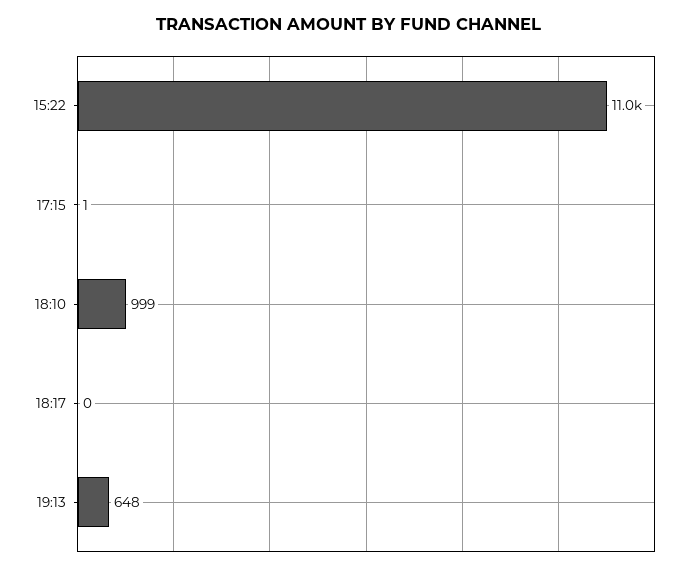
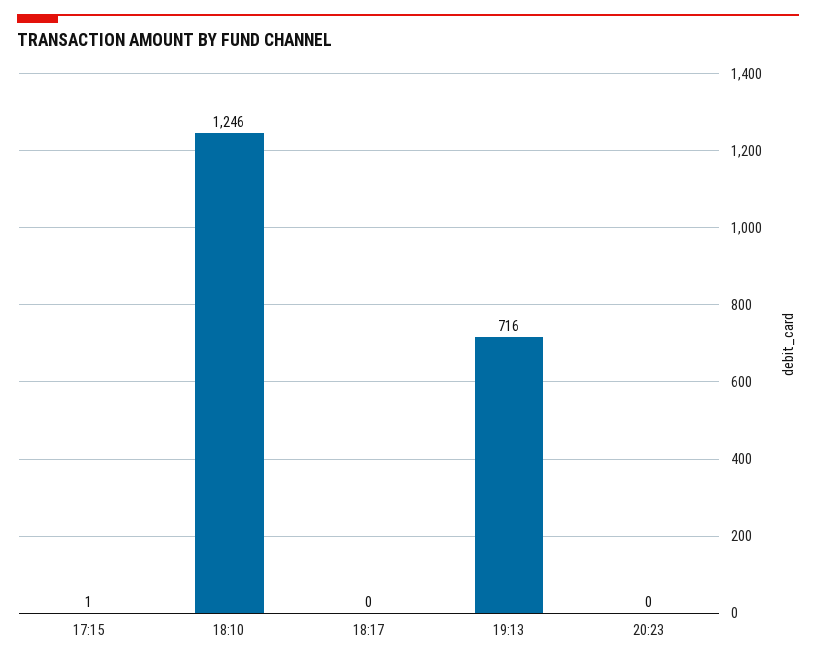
15:22: 11000 -> none
18:10: 999 -> 1246
19:13: 648 -> 716
20:23: none -> 0

